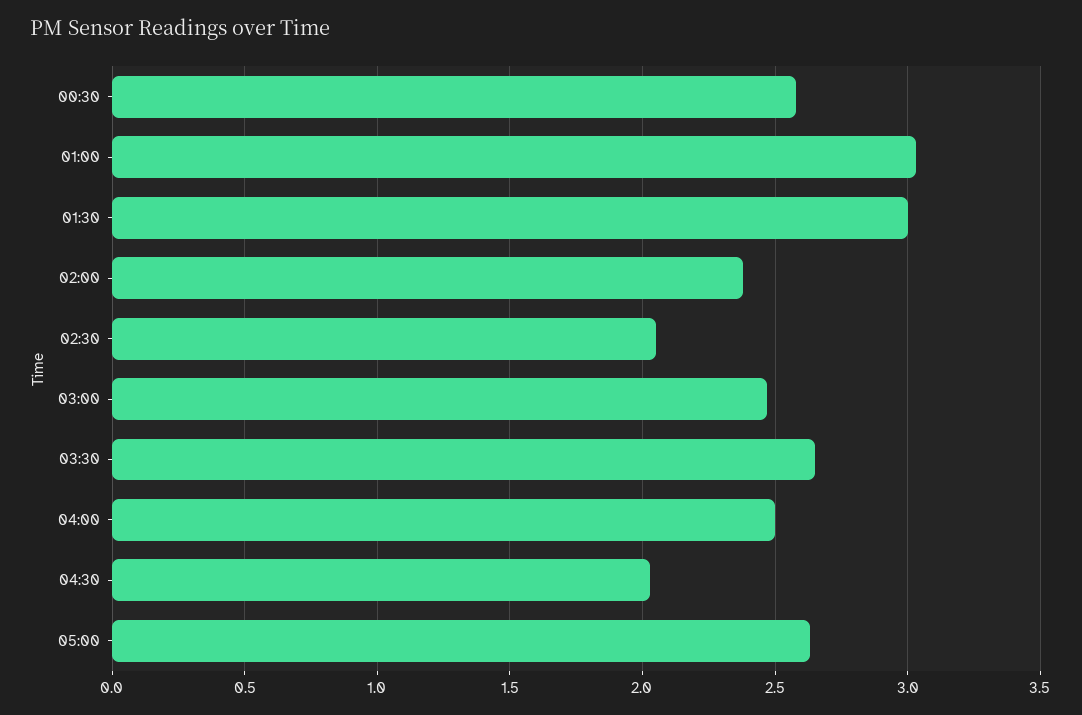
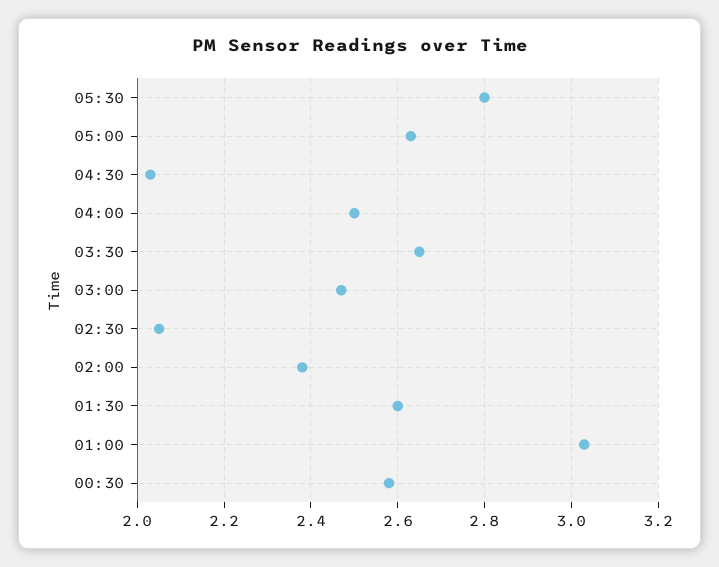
01:30: 3 -> 2.6
05:30: none -> 2.8

